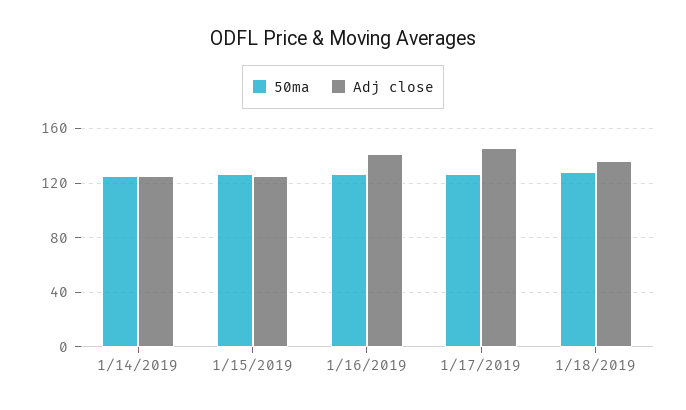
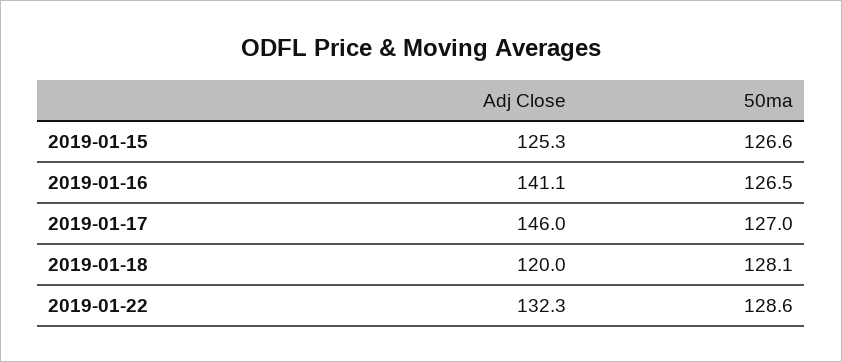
50ma, 1/14/2019: 125 -> none
Adj close, 1/14/2019: 125 -> none
Adj close, 1/18/2019: 135 -> 120
Adj close, 2019-01-22: none -> 132.3
50ma, 2019-01-22: none -> 128.6

